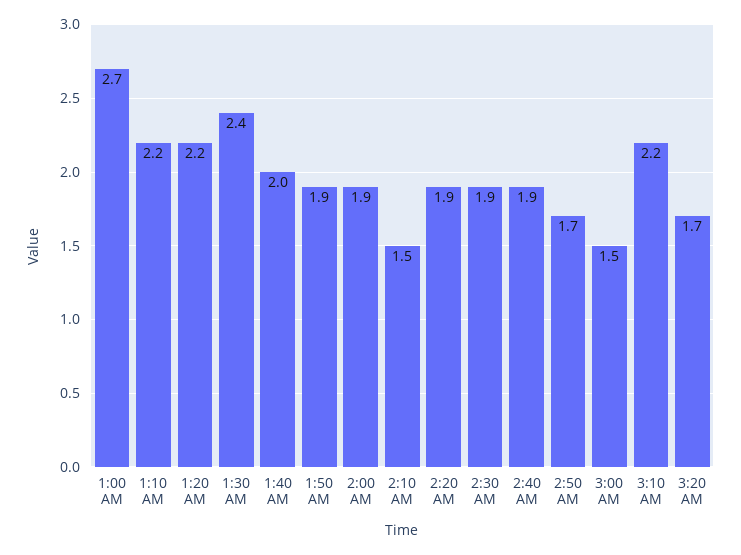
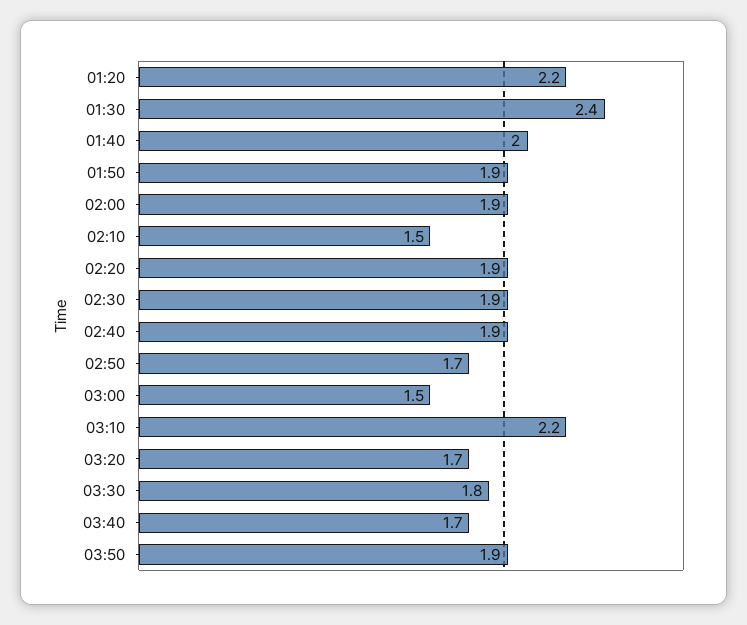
1:00 AM: 2.7 -> none
1:10 AM: 2.2 -> none
03:30: none -> 1.8
03:40: none -> 1.7
03:50: none -> 1.9

